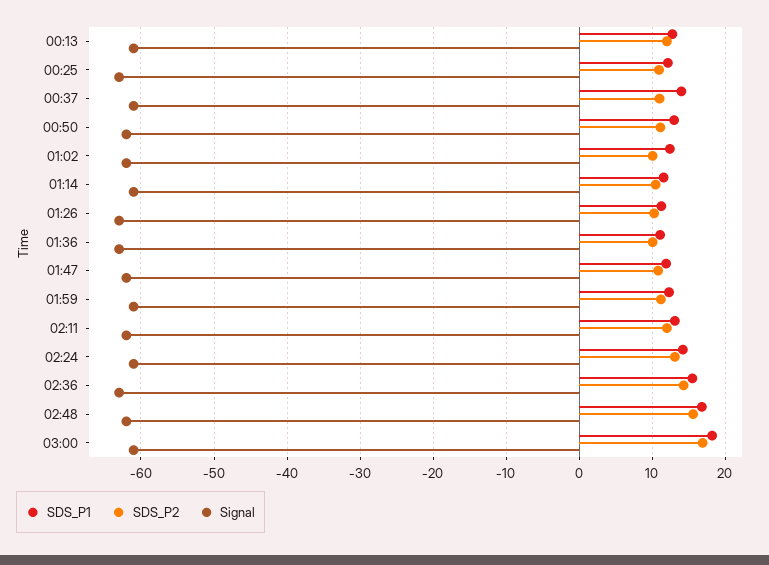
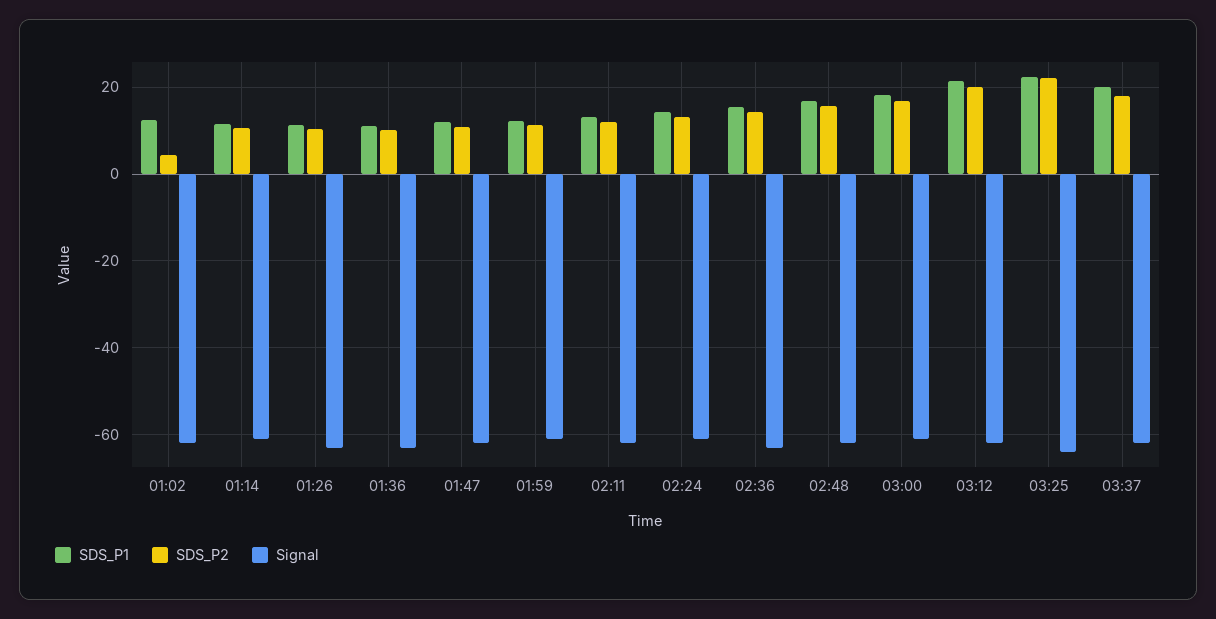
SDS_P1, 00:13: 13 -> none
SDS_P2, 00:13: 12 -> none
Signal, 00:13: -61 -> none
SDS_P1, 00:25: 12 -> none
SDS_P2, 00:25: 11 -> none
Signal, 00:25: -63 -> none
SDS_P1, 00:37: 14 -> none
SDS_P2, 00:37: 11 -> none
Signal, 00:37: -61 -> none
SDS_P1, 00:50: 13 -> none
SDS_P2, 00:50: 11 -> none
Signal, 00:50: -62 -> none
SDS_P2, 01:02: 10 -> 4
SDS_P1, 03:12: none -> 22
SDS_P2, 03:12: none -> 20
Signal, 03:12: none -> -62
SDS_P1, 03:25: none -> 22
SDS_P2, 03:25: none -> 22
Signal, 03:25: none -> -64
SDS_P1, 03:37: none -> 20
SDS_P2, 03:37: none -> 18
Signal, 03:37: none -> -62

